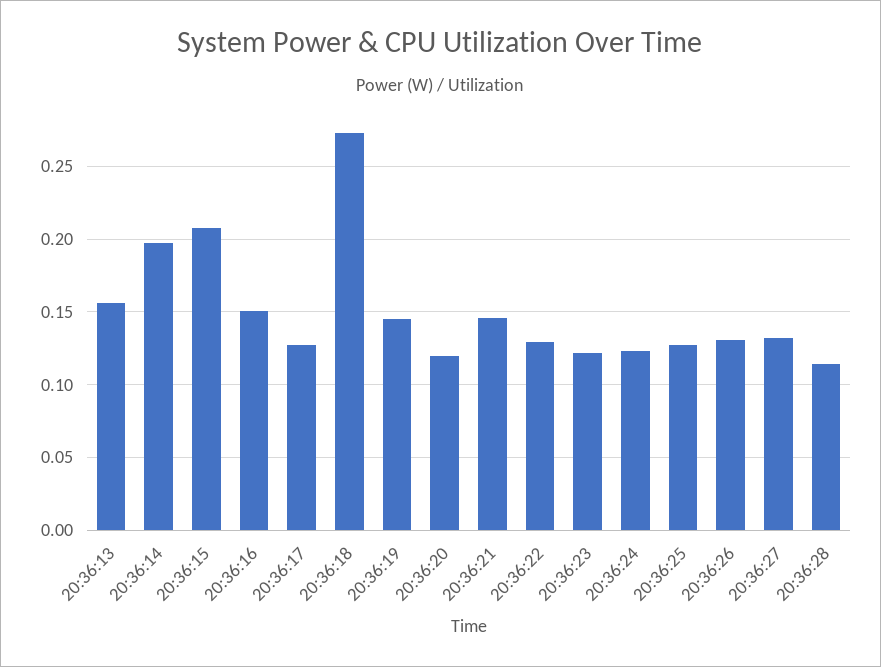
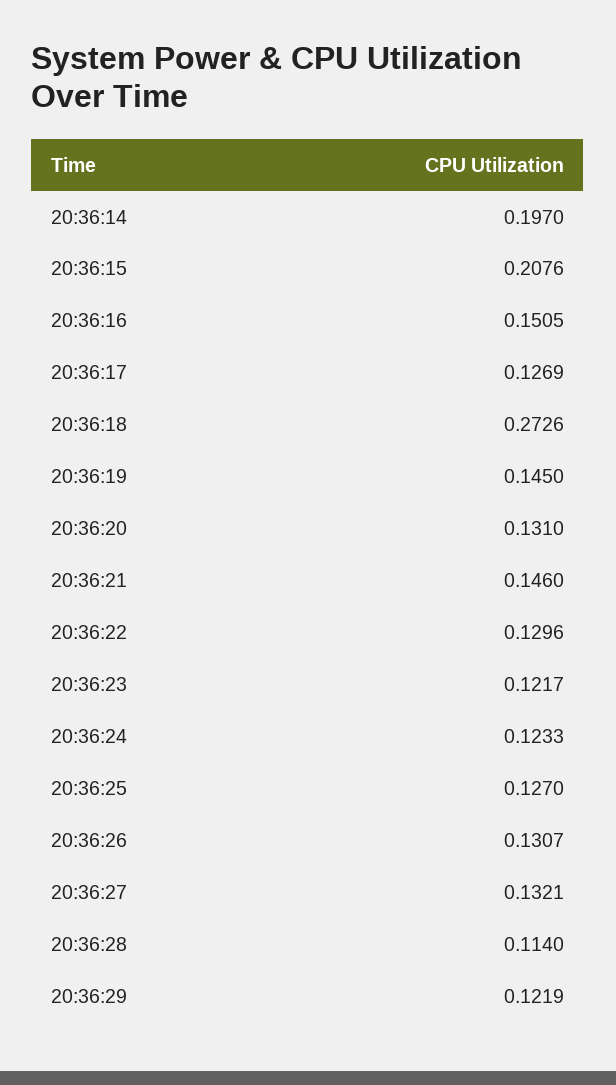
20:36:13: 0.155 -> none
20:36:20: 0.12 -> 0.131
20:36:29: none -> 0.1219

